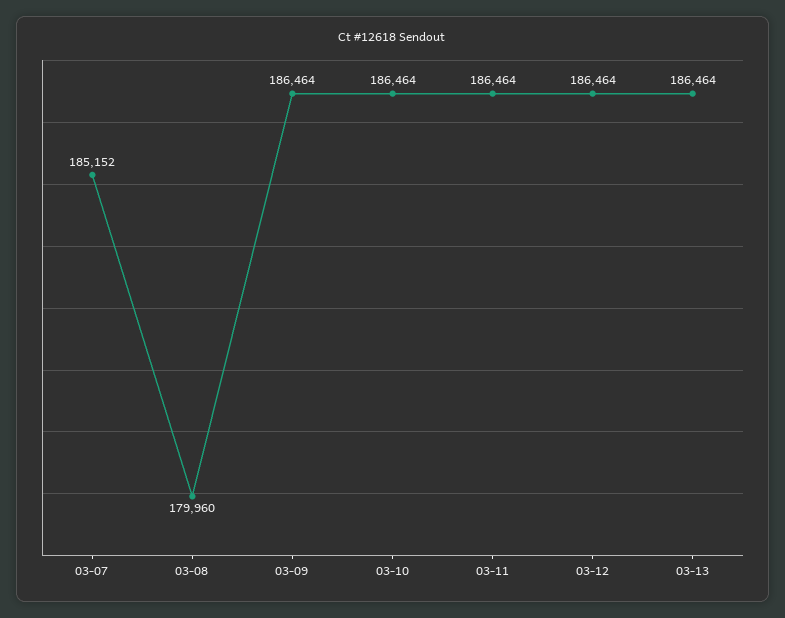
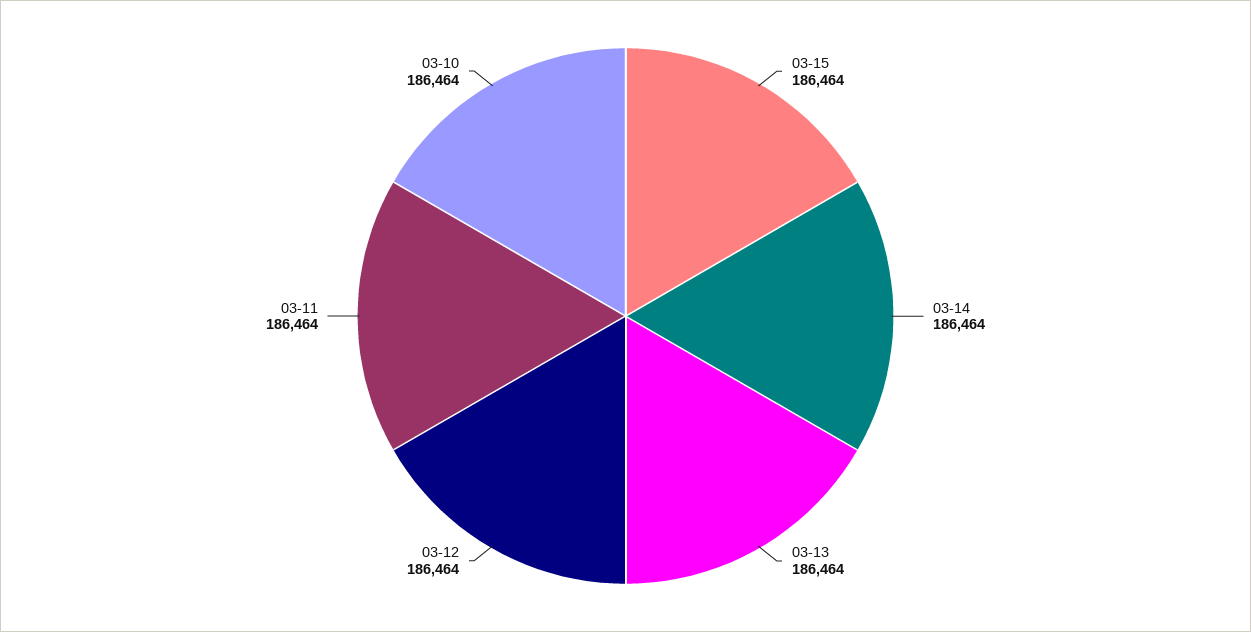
03-07: 185152 -> none
03-08: 179960 -> none
03-09: 186464 -> none
03-15: none -> 186464
03-14: none -> 186464

